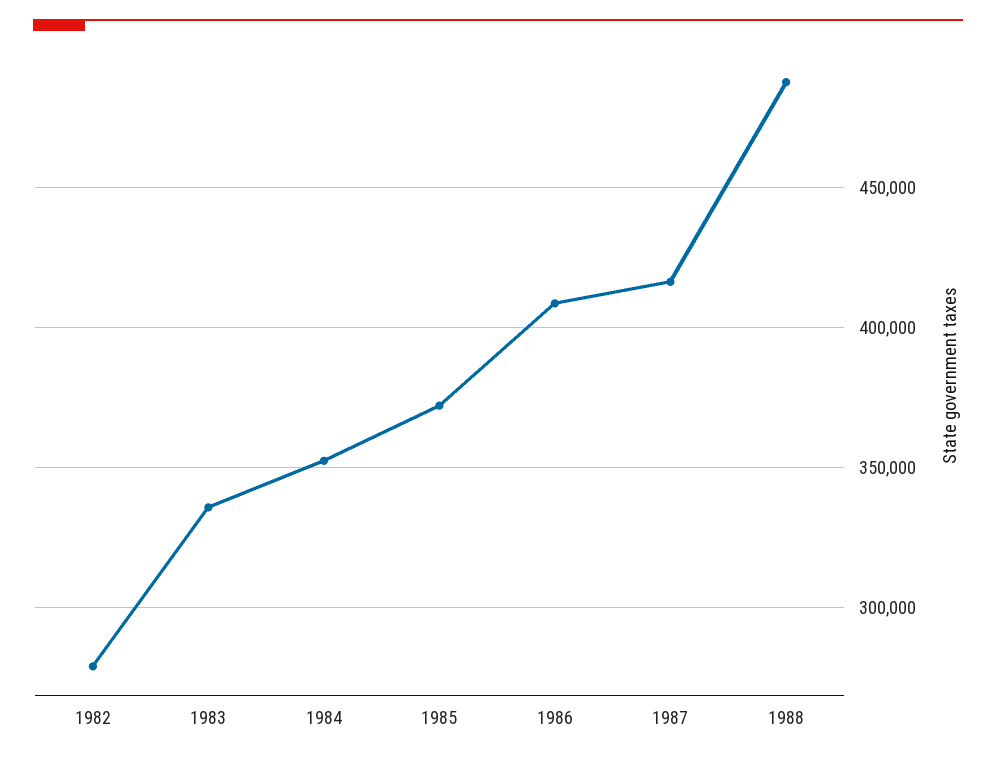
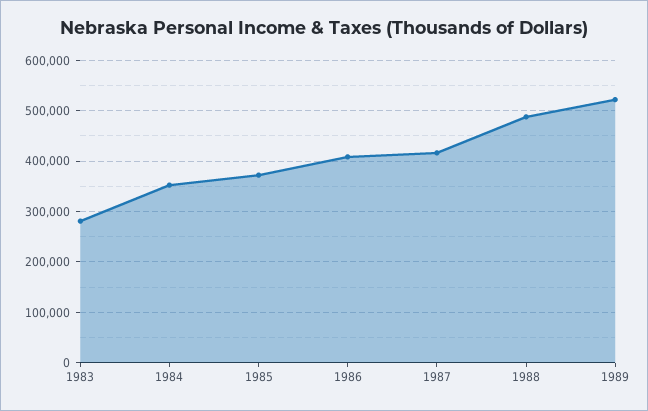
1982: 280000 -> none
1983: 335000 -> 280000
1989: none -> 520000

